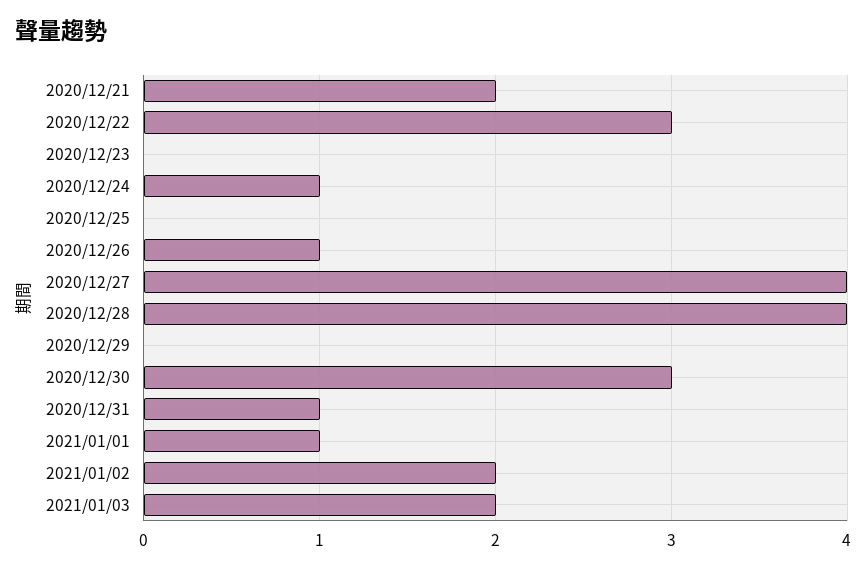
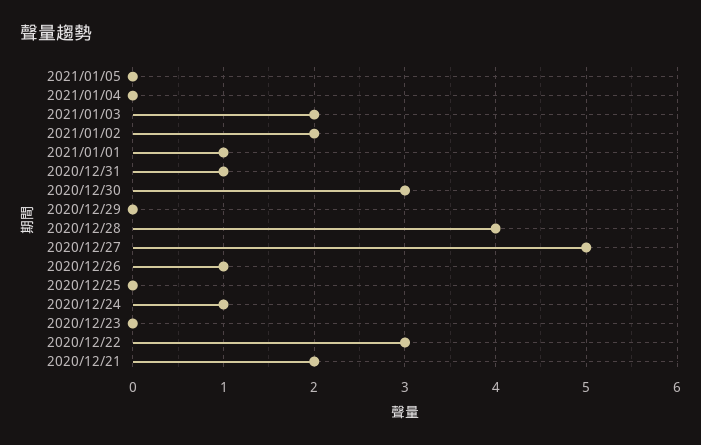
2020/12/27: 4 -> 5
2021/01/05: none -> 0
2021/01/04: none -> 0

